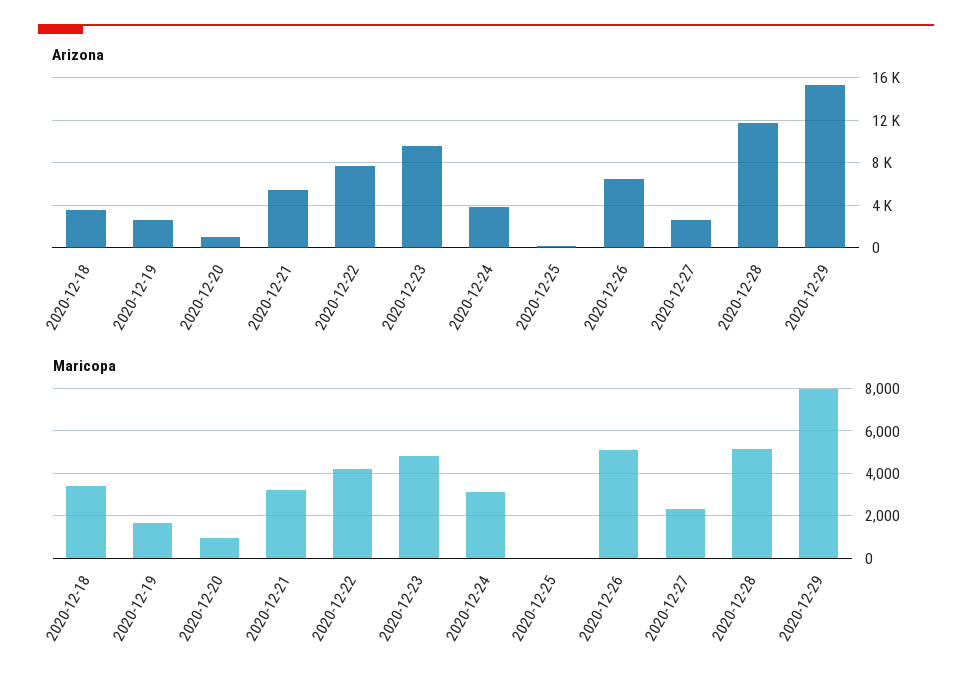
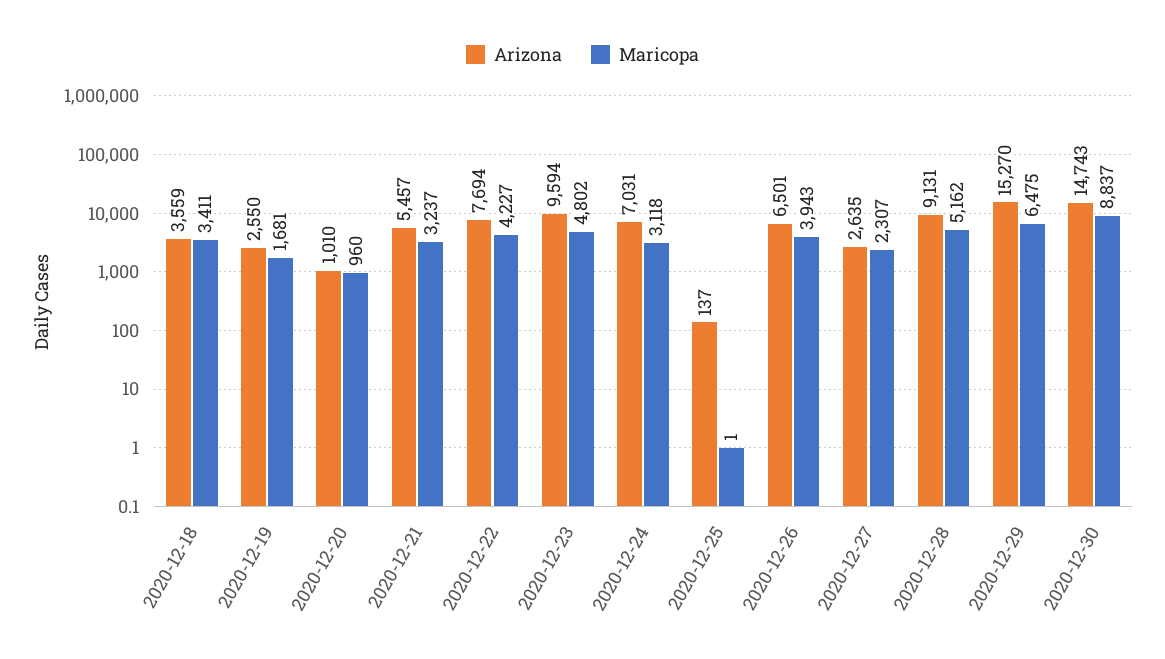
Arizona, 2020-12-24: 4000 -> 7031
Arizona, 2020-12-28: 12000 -> 9131
Maricopa, 2020-12-26: 5000 -> 3943
Maricopa, 2020-12-29: 8000 -> 6475
Arizona, 2020-12-30: none -> 14743
Maricopa, 2020-12-30: none -> 8837

